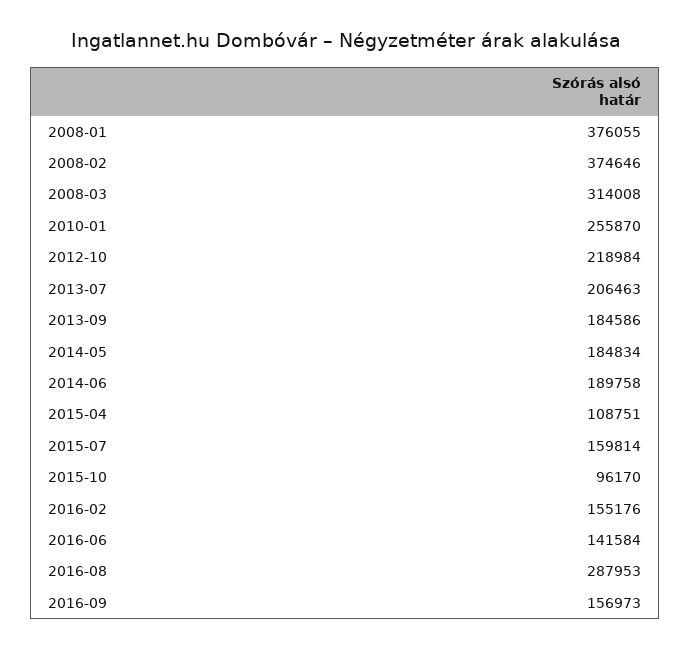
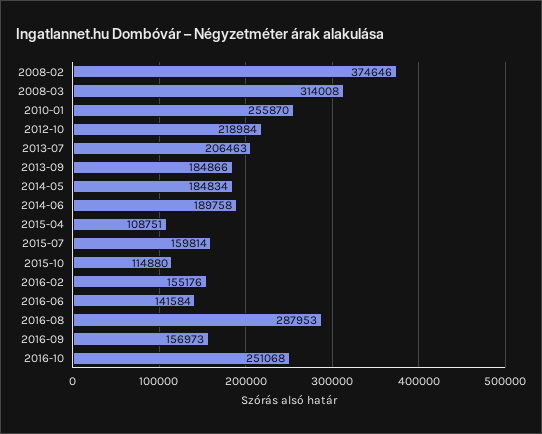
2008-01: 376055 -> none
2013-09: 184586 -> 184866
2015-10: 96170 -> 114880
2016-10: none -> 251068

